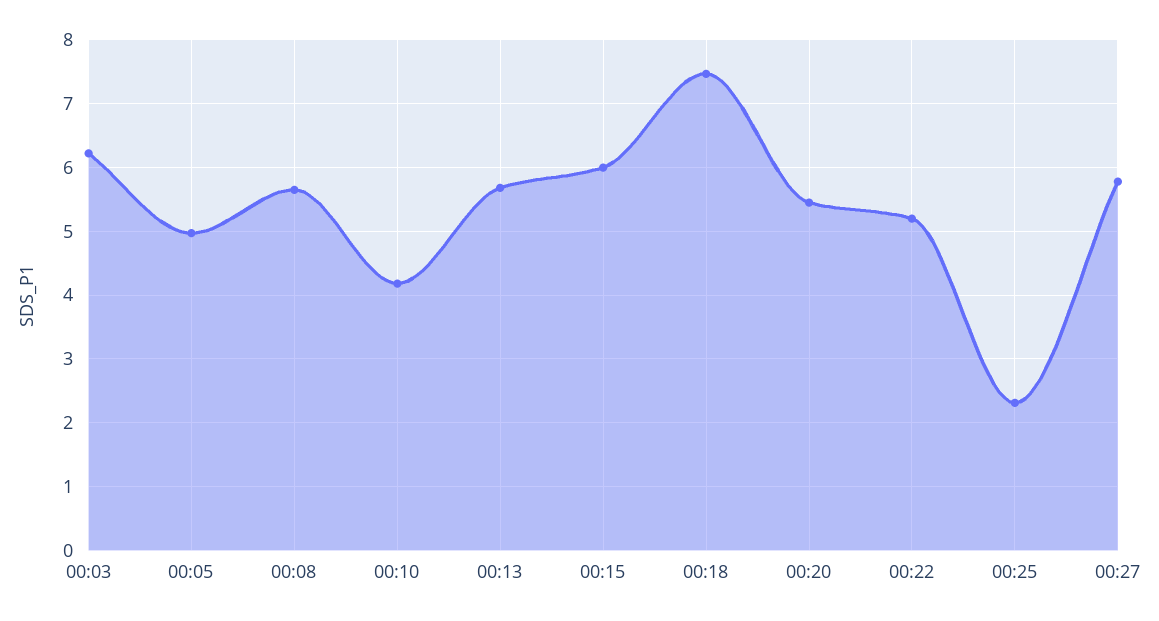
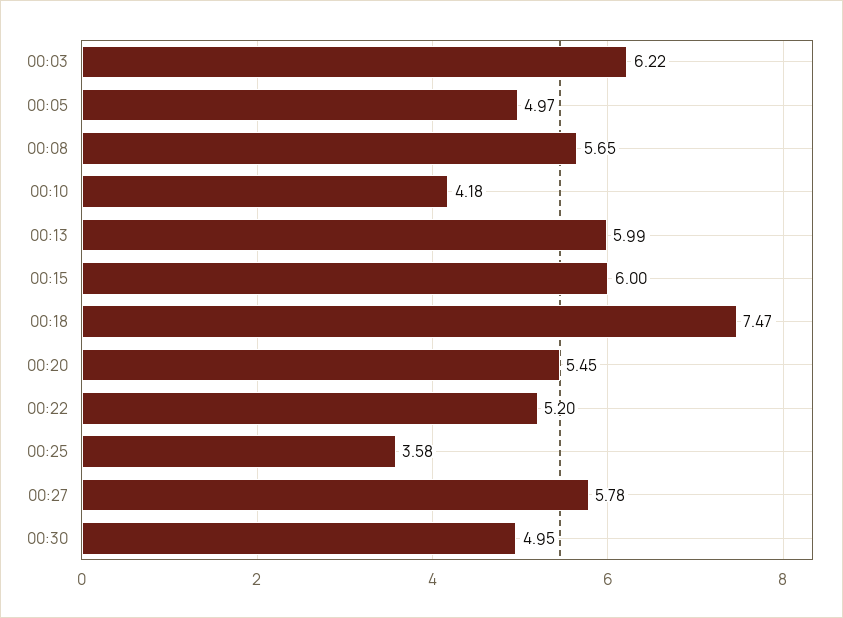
00:13: 5.7 -> 5.99
00:25: 2.3 -> 3.58
00:30: none -> 4.95

